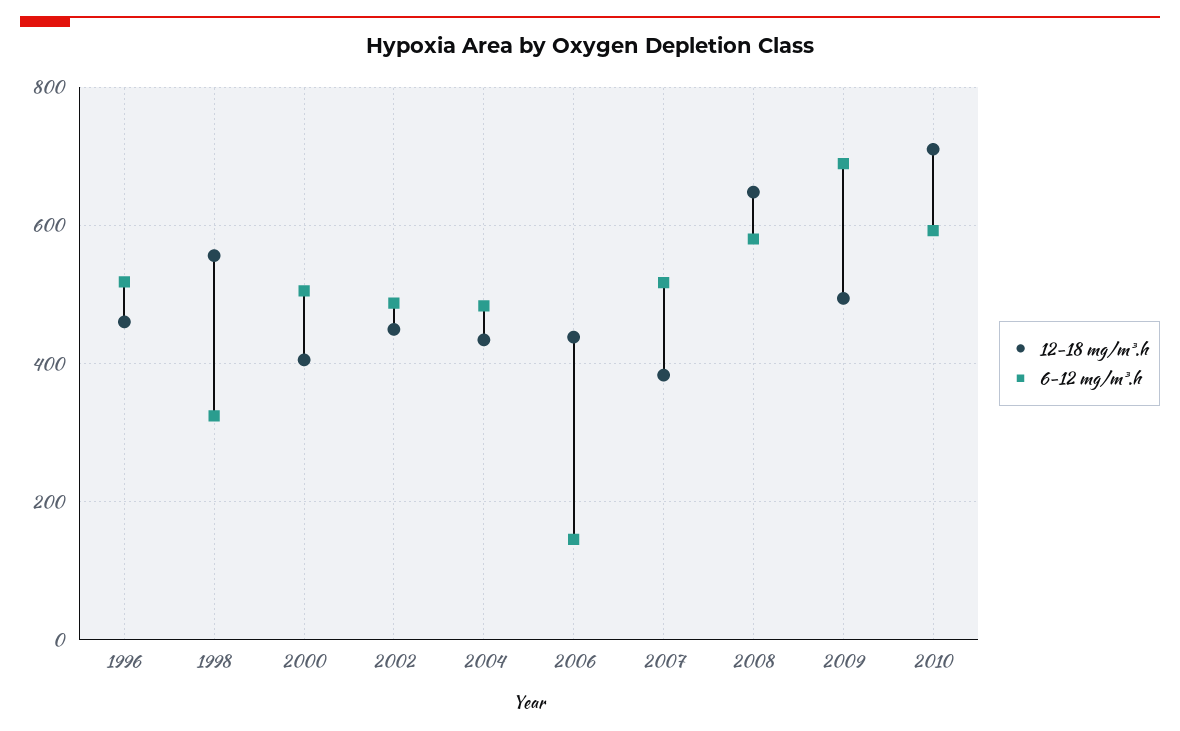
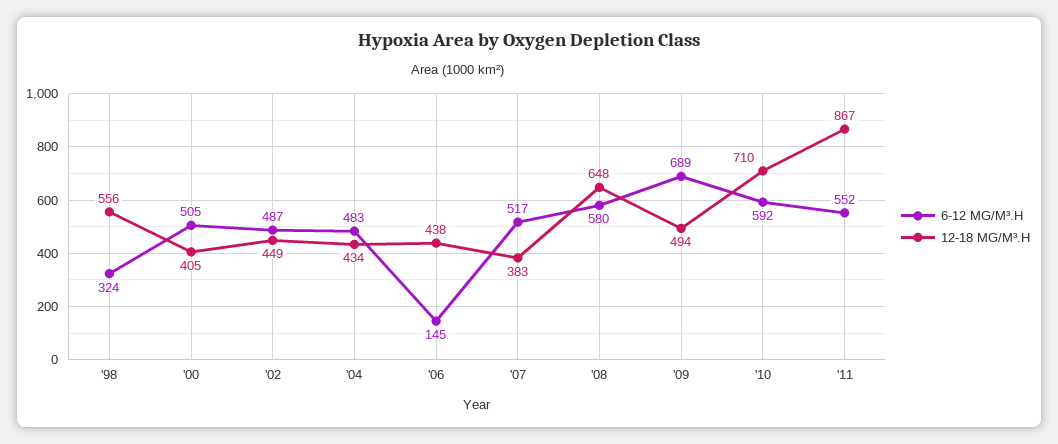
12-18 mg/m³.h, 1996: 460 -> none
6-12 mg/m³.h, 1996: 520 -> none
6-12 mg/m³.h, '11: none -> 552
12-18 mg/m³.h, '11: none -> 867

